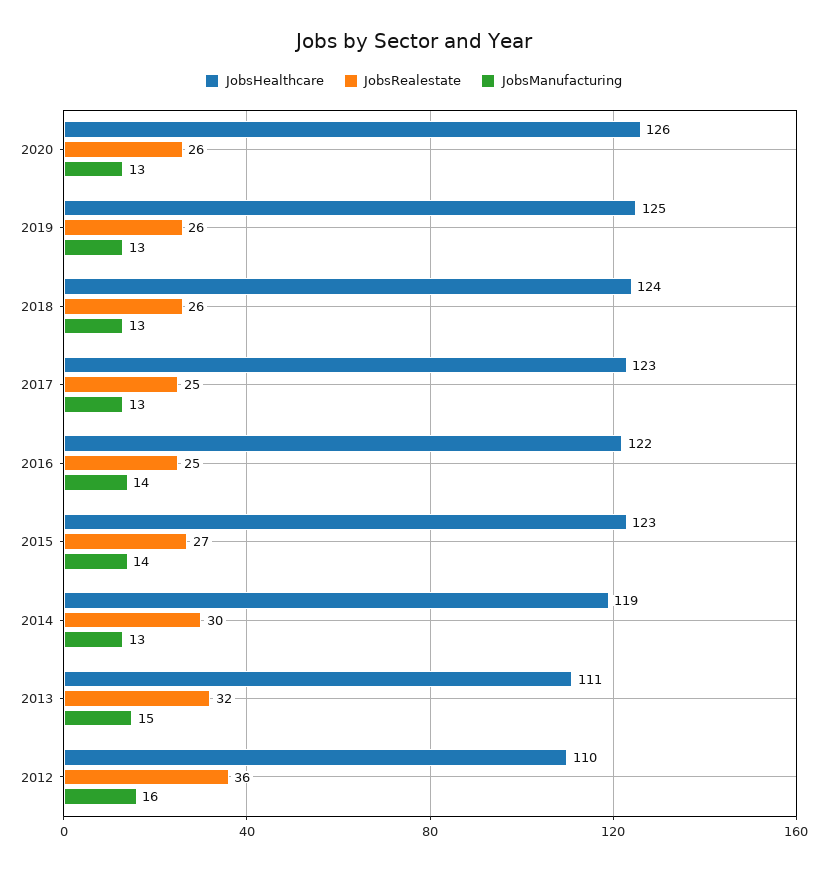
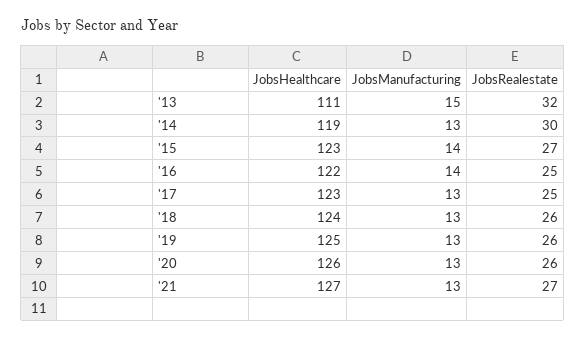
JobsHealthcare, 2012: 110 -> none
JobsRealestate, 2012: 36 -> none
JobsManufacturing, 2012: 16 -> none
JobsHealthcare, '21: none -> 127
JobsManufacturing, '21: none -> 13
JobsRealestate, '21: none -> 27

